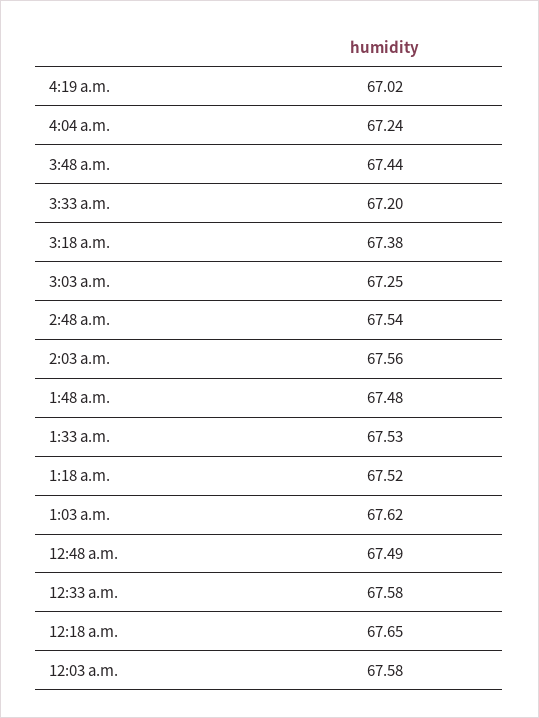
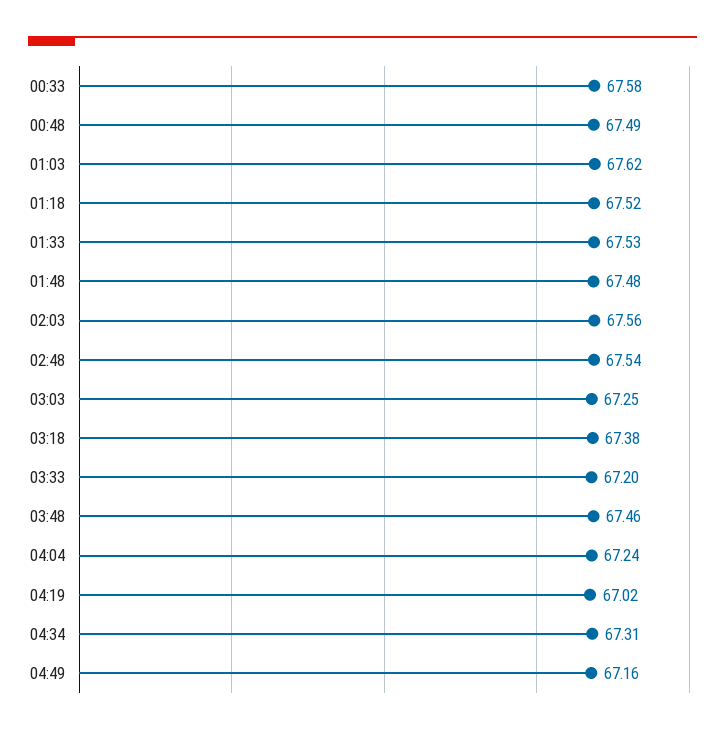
3:48 a.m.: 67.44 -> 67.46
12:18 a.m.: 67.65 -> none
12:03 a.m.: 67.58 -> none
04:34: none -> 67.31
04:49: none -> 67.16

